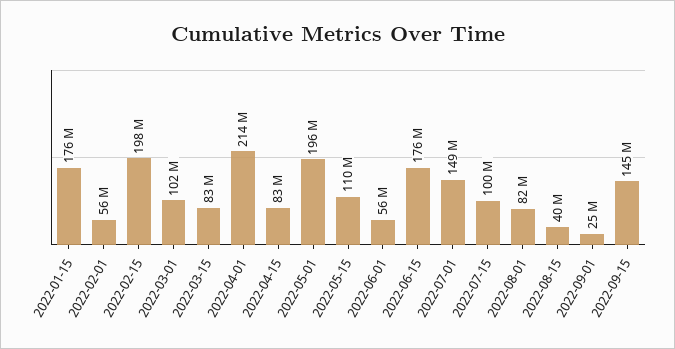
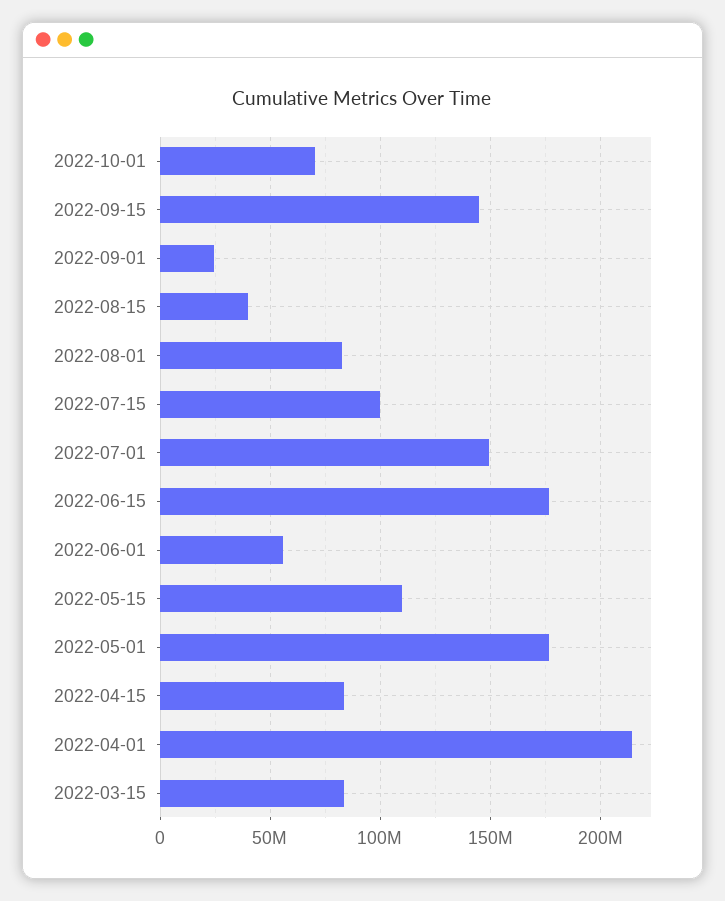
2022-01-15: 176000000 -> none
2022-02-01: 56000000 -> none
2022-02-15: 198000000 -> none
2022-03-01: 102000000 -> none
2022-05-01: 196000000 -> 175000000
2022-10-01: none -> 70000000

